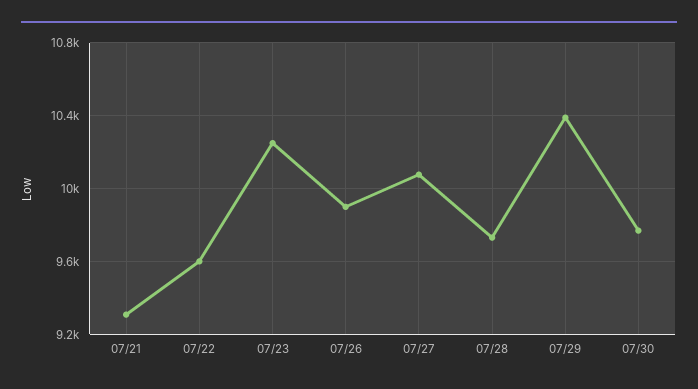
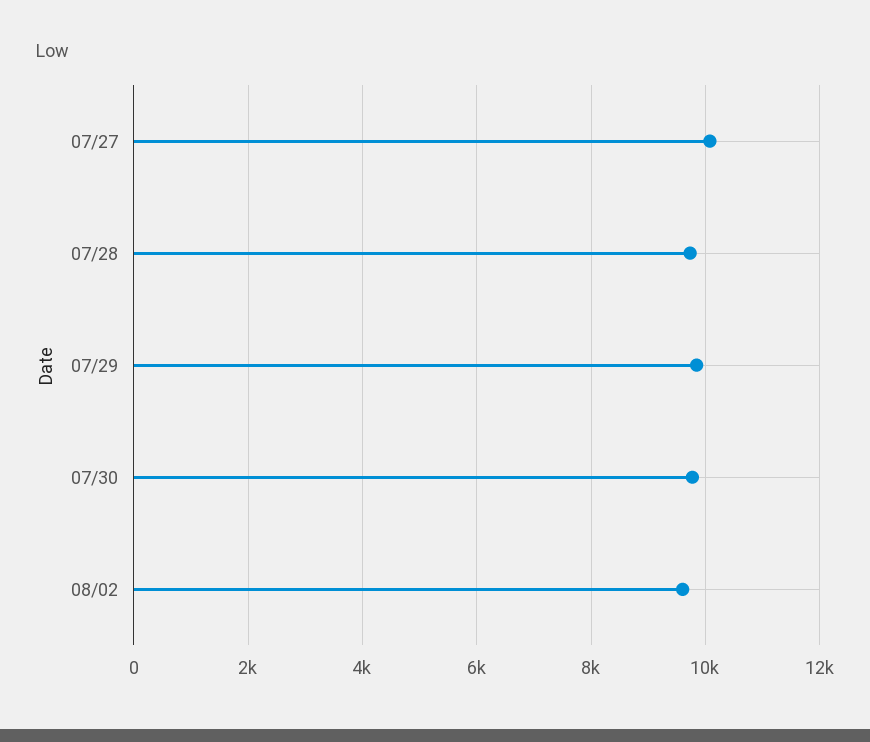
07/21: 9300 -> none
07/22: 9600 -> none
07/23: 10250 -> none
07/26: 9900 -> none
07/29: 10400 -> 9800
08/02: none -> 9600

